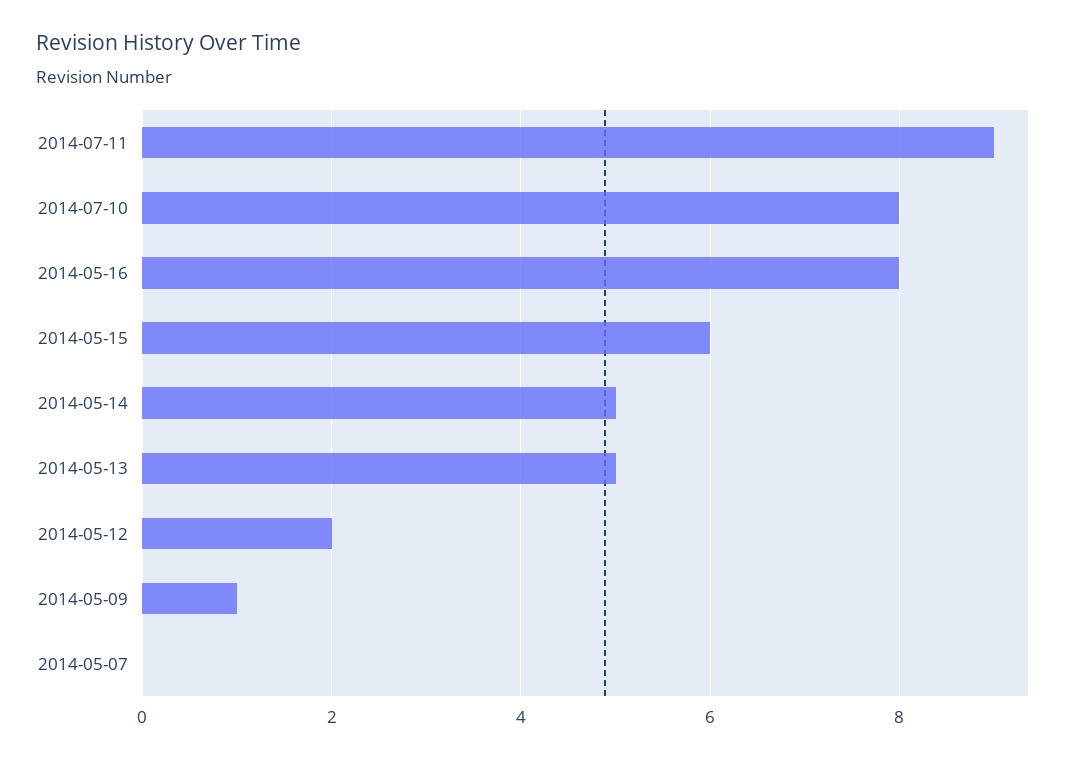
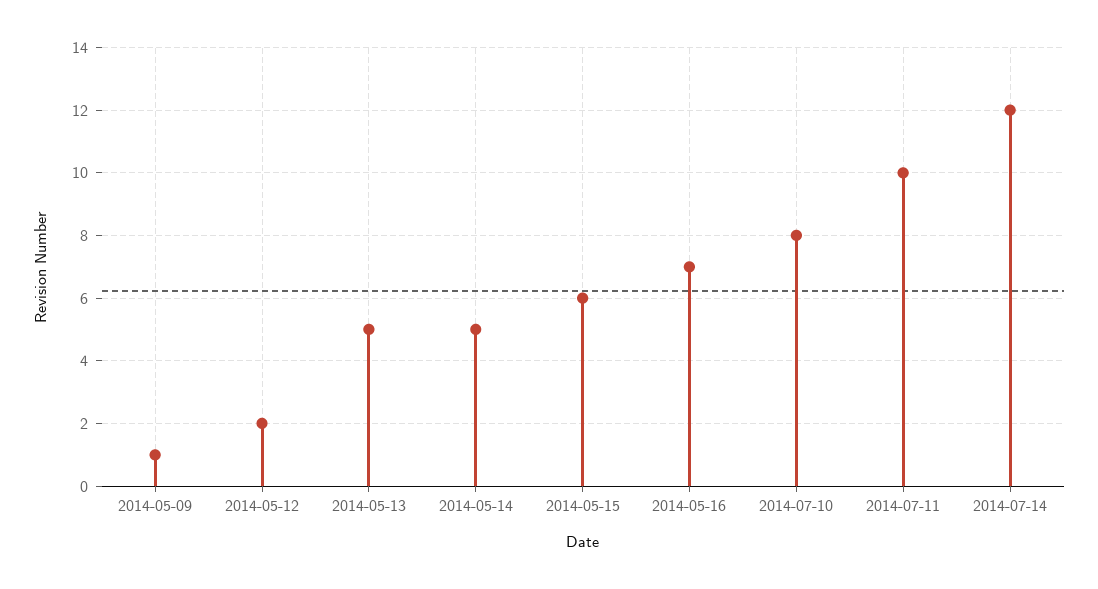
2014-07-11: 9 -> 10
2014-05-16: 8 -> 7
2014-05-07: 0 -> none
2014-07-14: none -> 12

